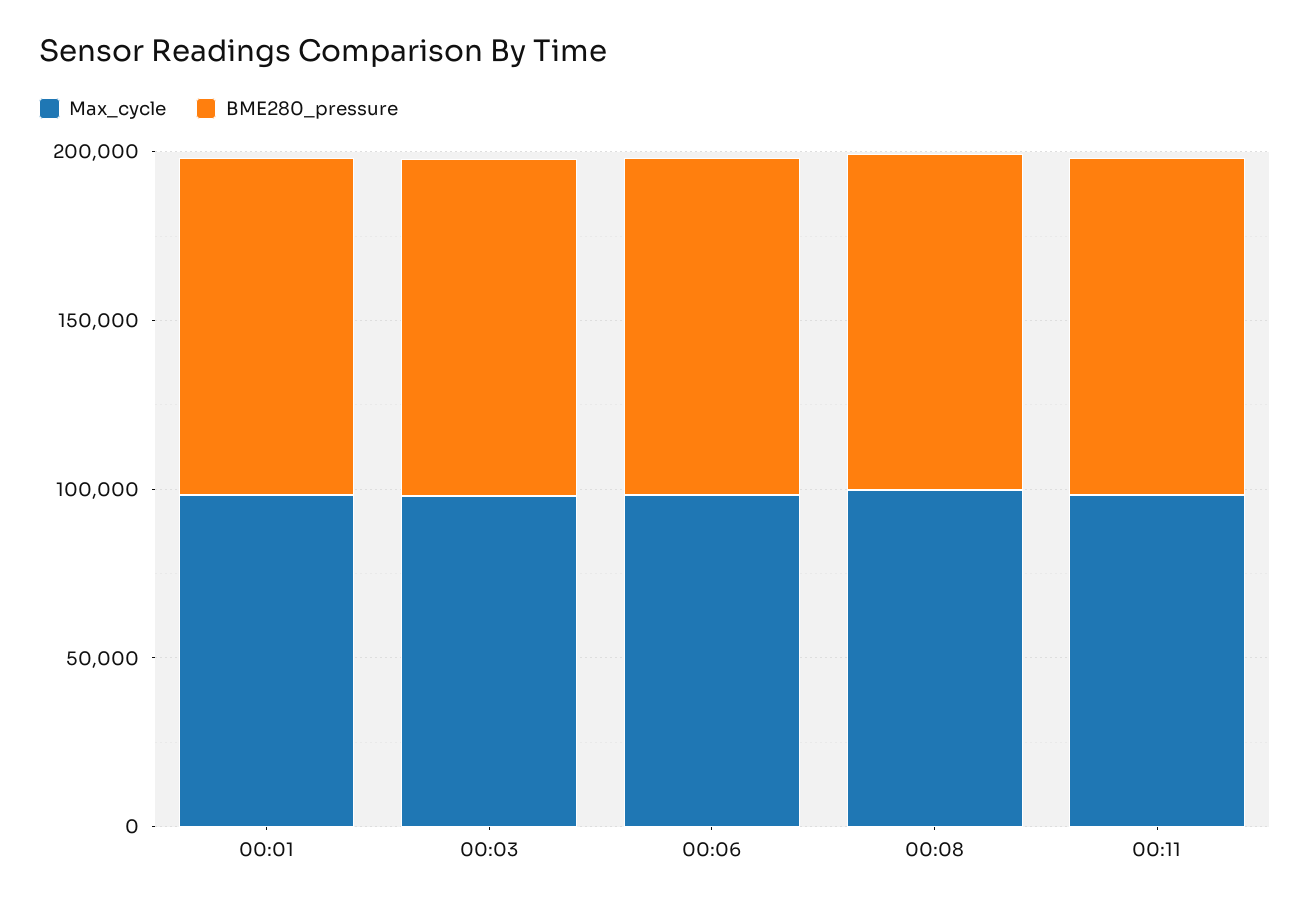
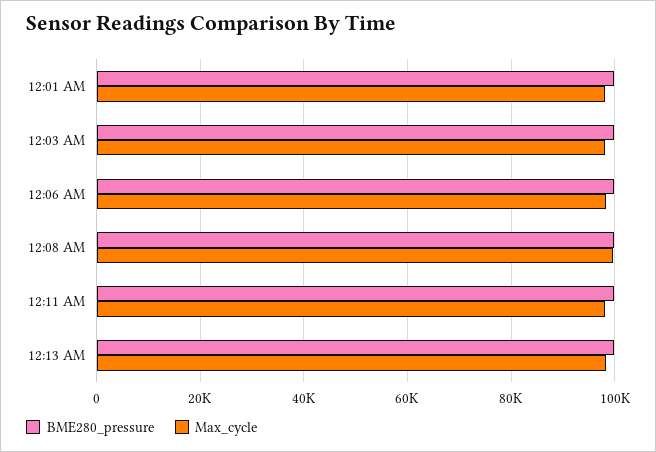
BME280_pressure, 12:13 AM: none -> 100000
Max_cycle, 12:13 AM: none -> 98000

